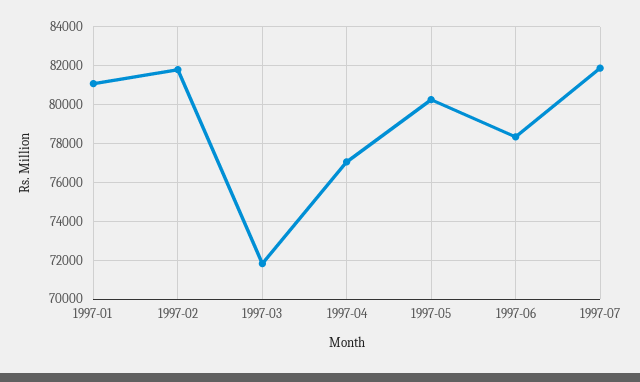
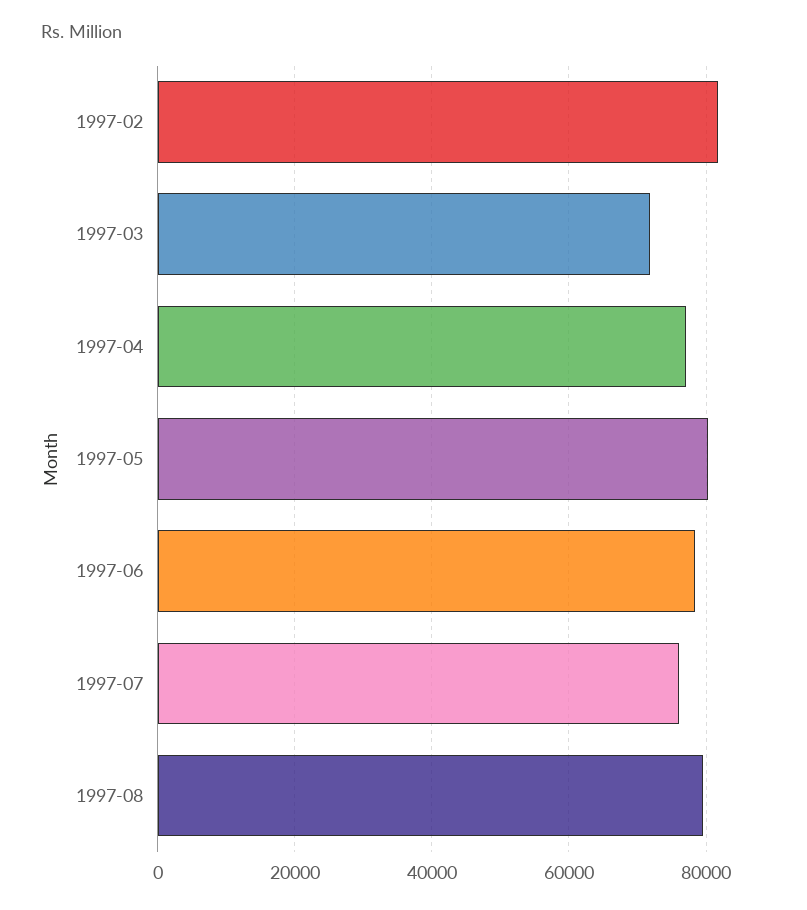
1997-01: 81000 -> none
1997-07: 82000 -> 76000
1997-08: none -> 80000

